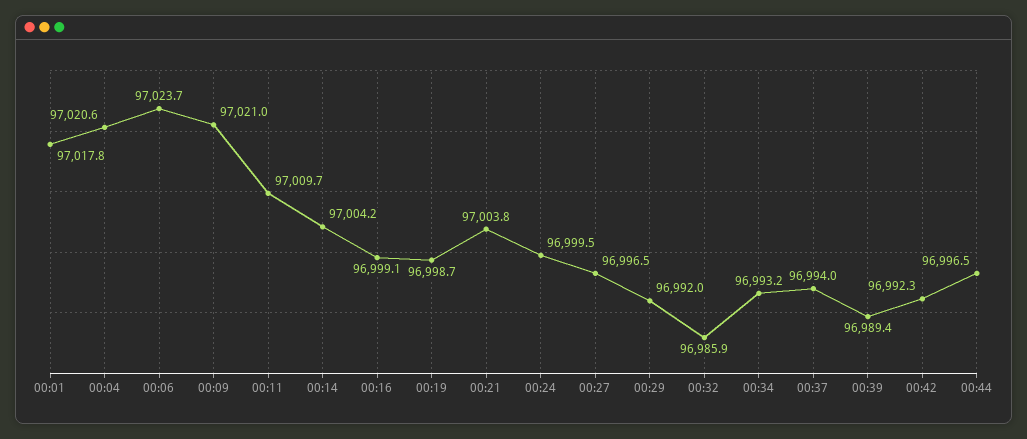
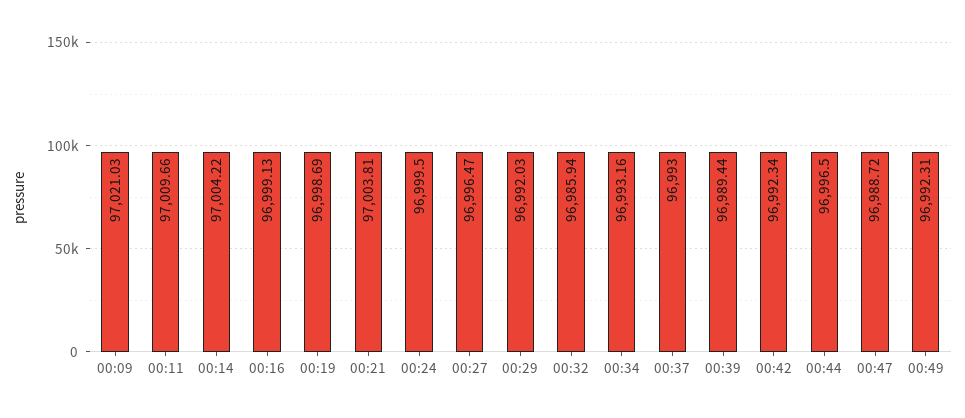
00:01: 97017.8 -> none
00:04: 97020.6 -> none
00:06: 97023.7 -> none
00:37: 96994 -> 96993
00:47: none -> 96988.72
00:49: none -> 96992.31

